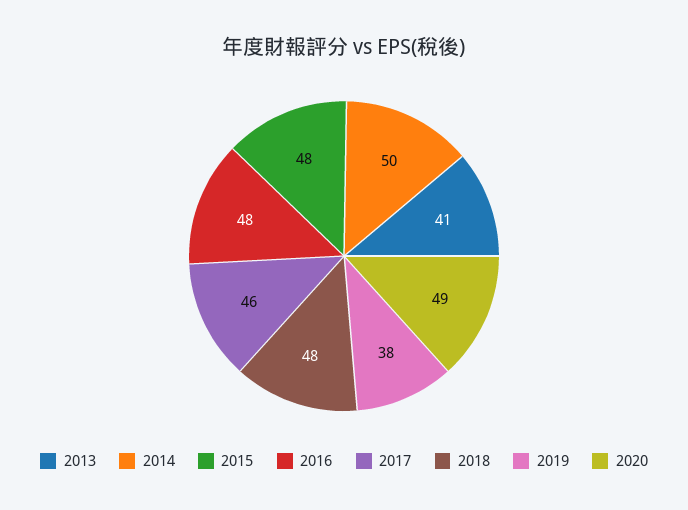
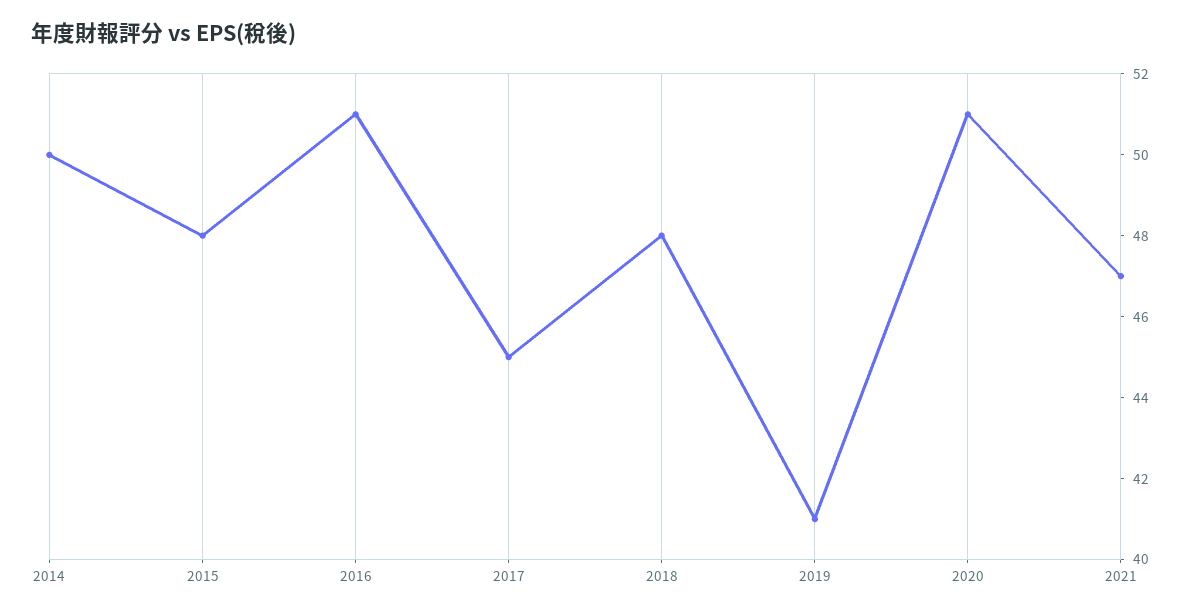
2013: 41 -> none
2016: 48 -> 51
2017: 46 -> 45
2019: 38 -> 41
2020: 49 -> 51
2021: none -> 47

